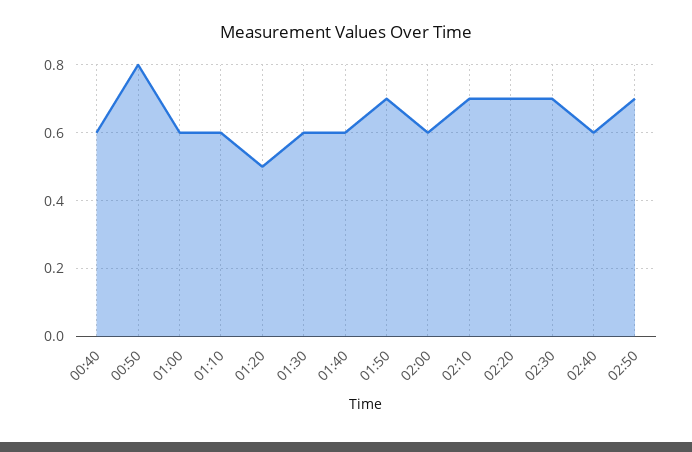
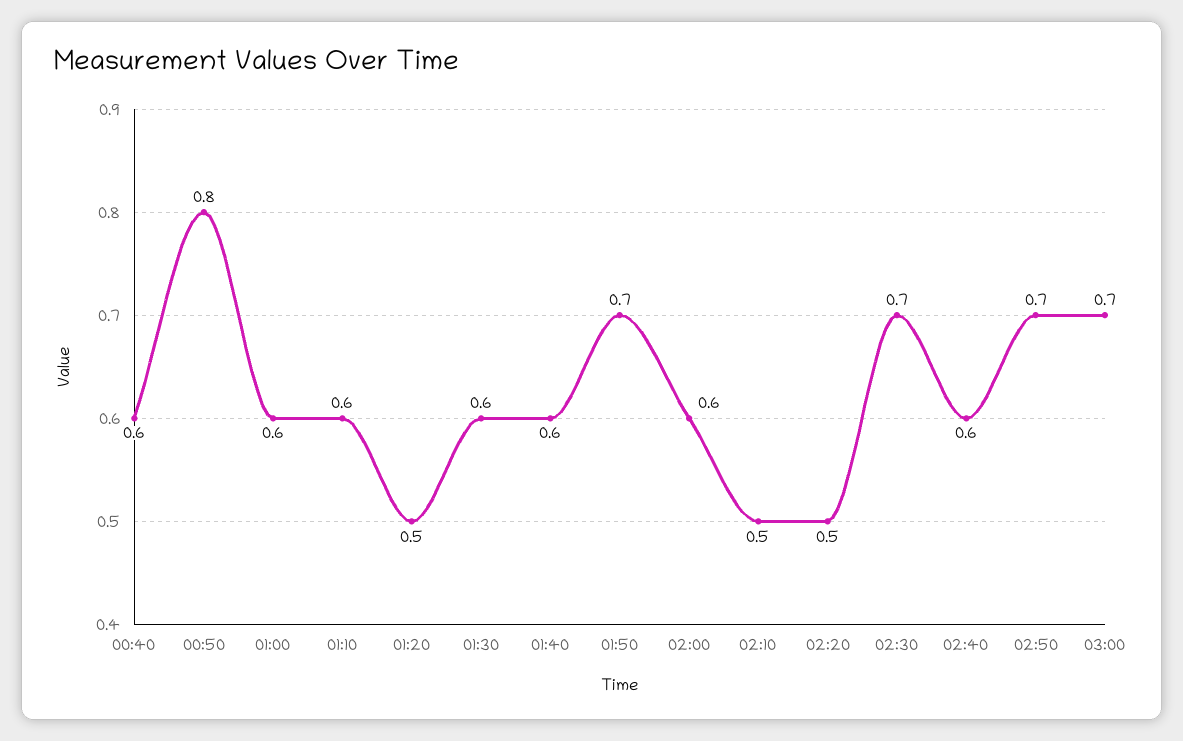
02:10: 0.7 -> 0.5
02:20: 0.7 -> 0.5
03:00: none -> 0.7

